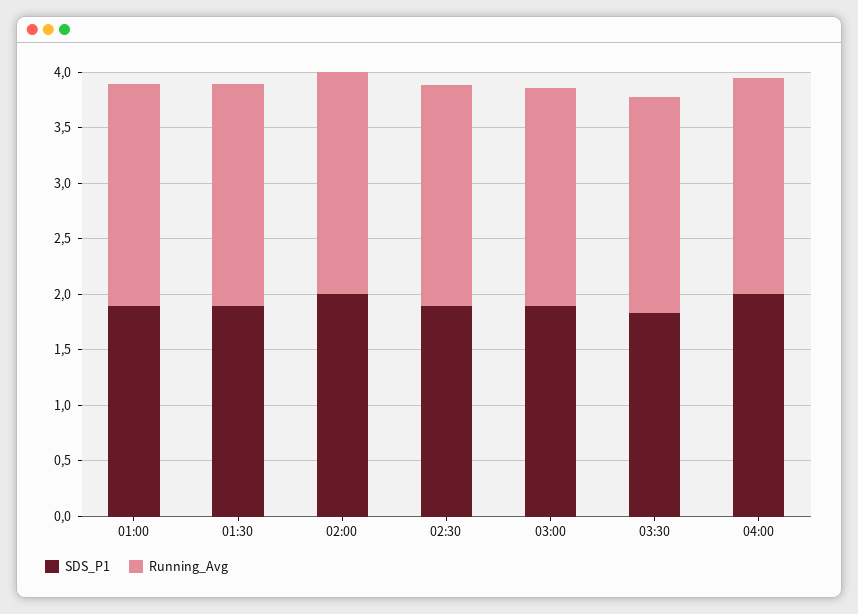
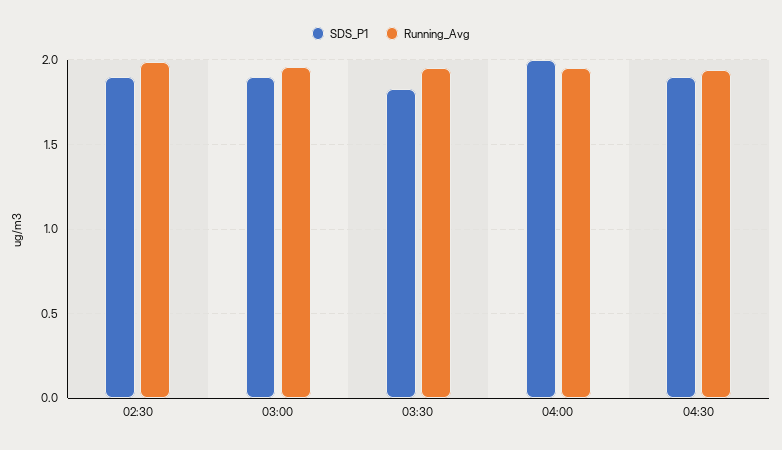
SDS_P1, 01:00: 1.9 -> none
Running_Avg, 01:00: 2 -> none
SDS_P1, 01:30: 1.9 -> none
Running_Avg, 01:30: 2 -> none
SDS_P1, 02:00: 2 -> none
Running_Avg, 02:00: 2 -> none
SDS_P1, 04:30: none -> 1.9
Running_Avg, 04:30: none -> 1.95

